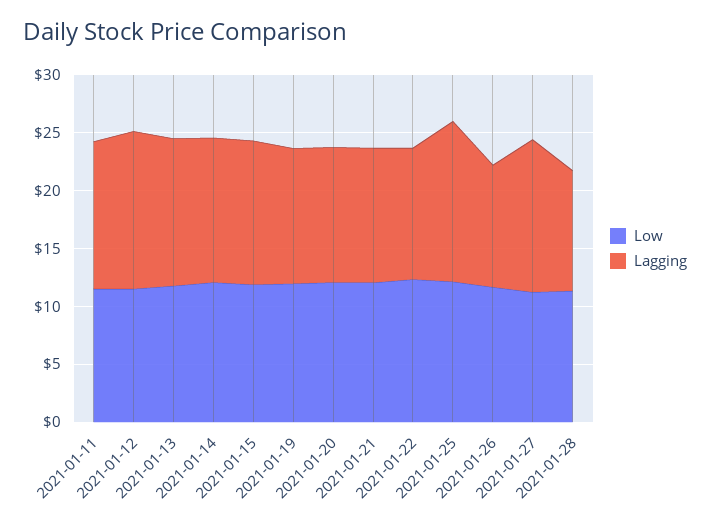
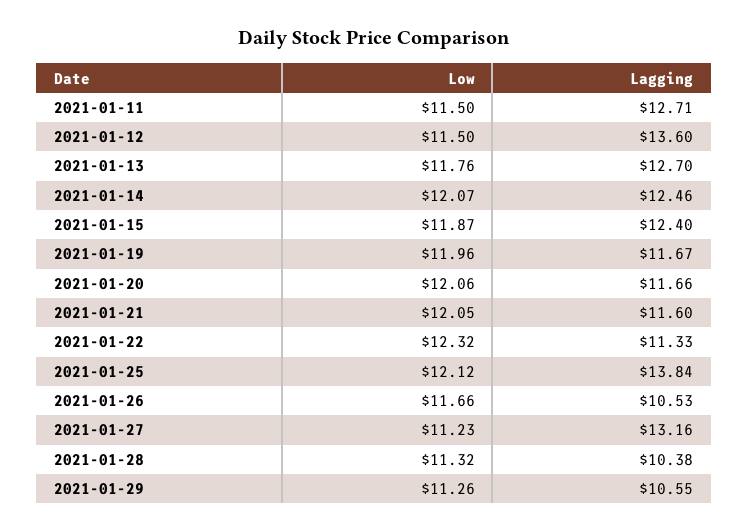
Low, 2021-01-29: none -> 11.26
Lagging, 2021-01-29: none -> 10.55

